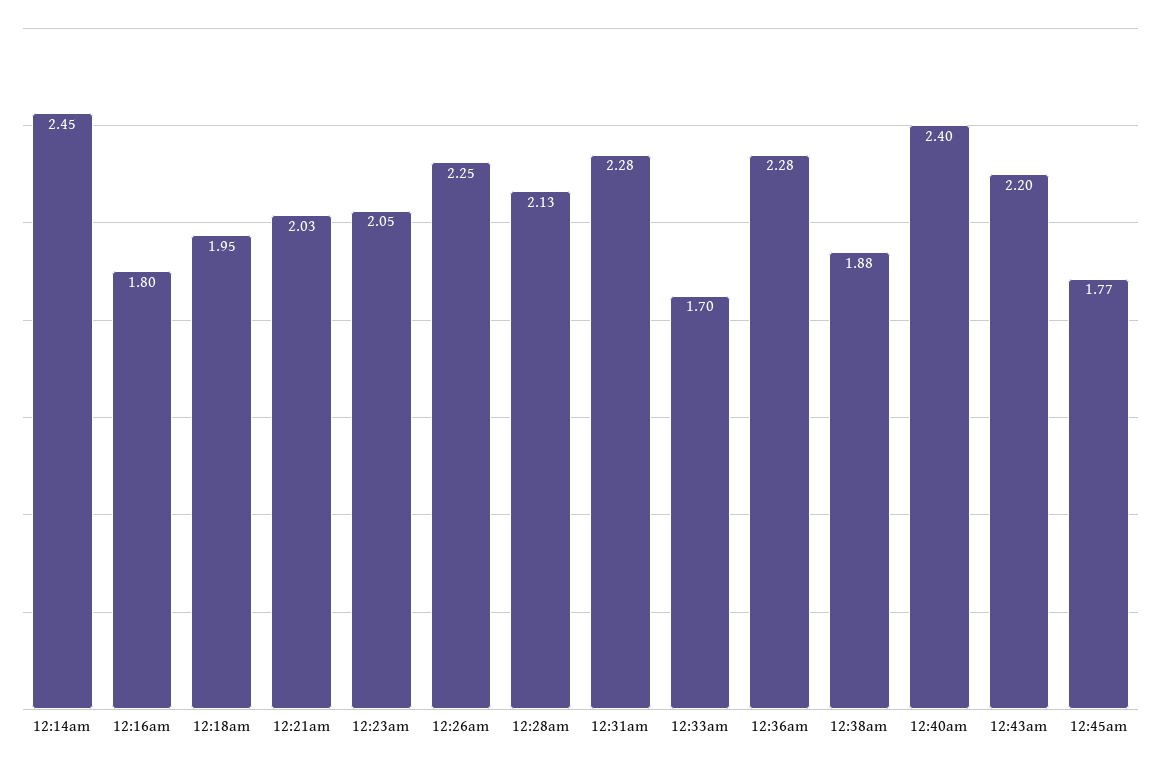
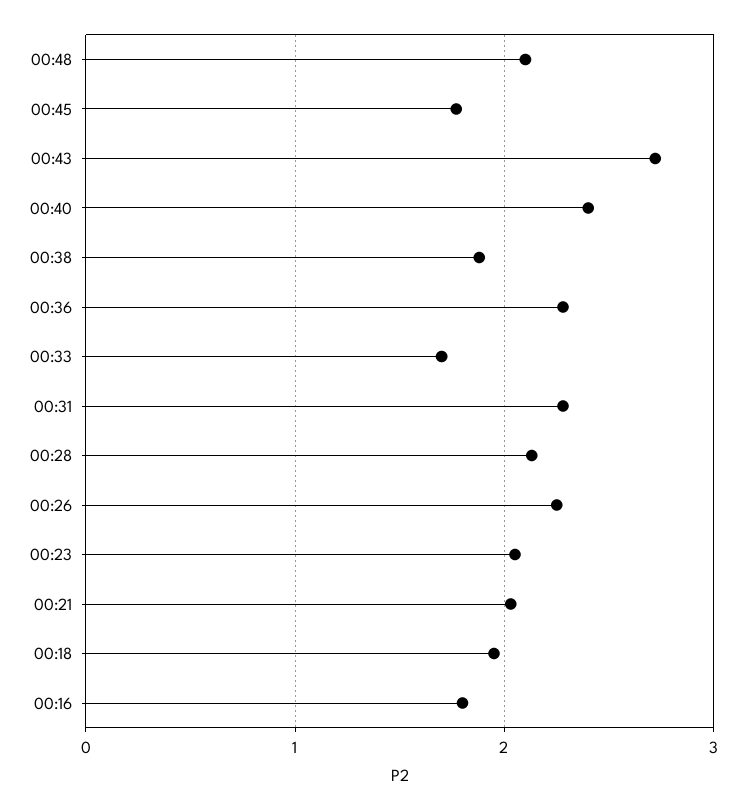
12:14am: 2.45 -> none
12:43am: 2.2 -> 2.7
00:48: none -> 2.1

